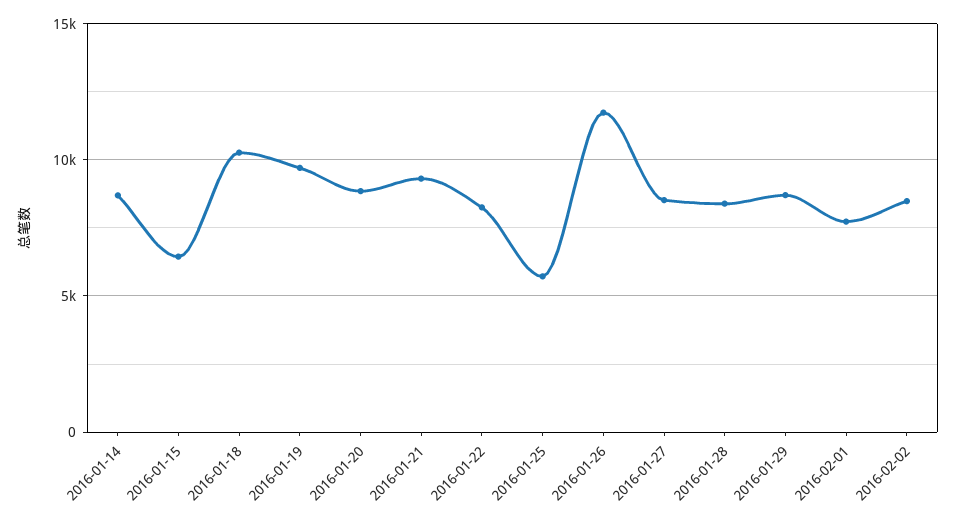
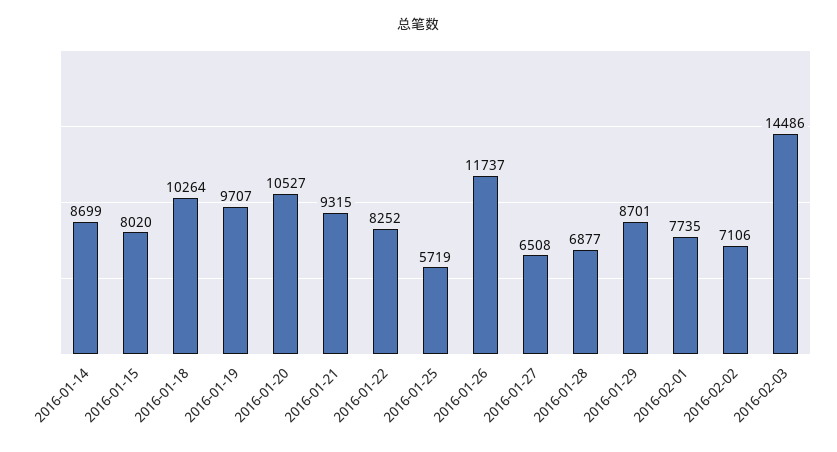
2016-01-15: 6500 -> 8020
2016-01-20: 9000 -> 10527
2016-01-27: 8500 -> 6508
2016-01-28: 8500 -> 6877
2016-02-02: 8500 -> 7106
2016-02-03: none -> 14486

